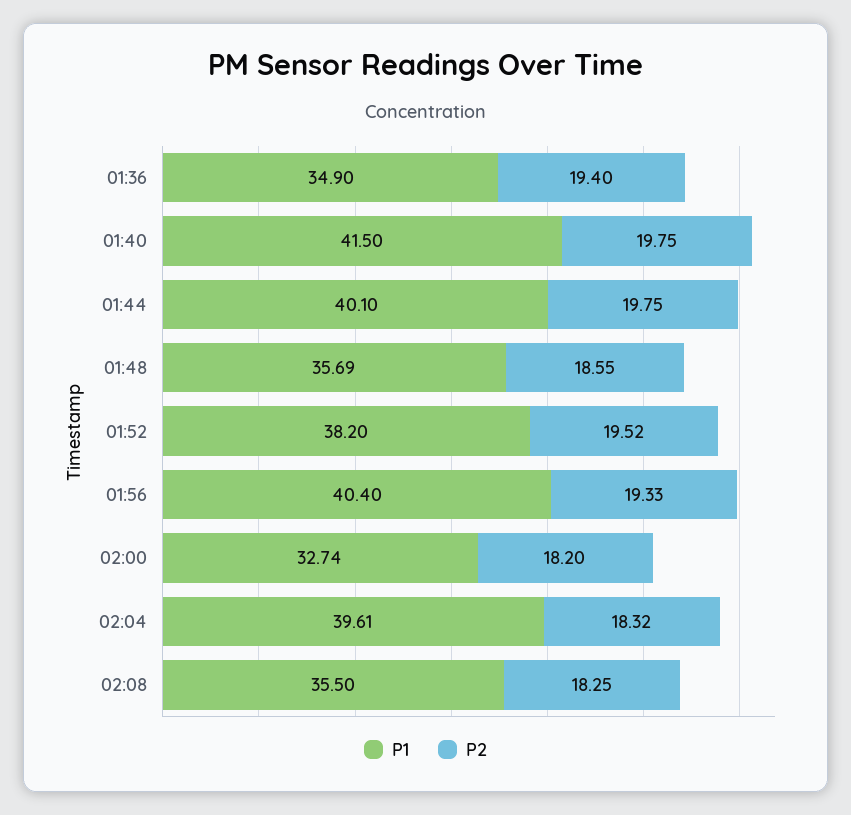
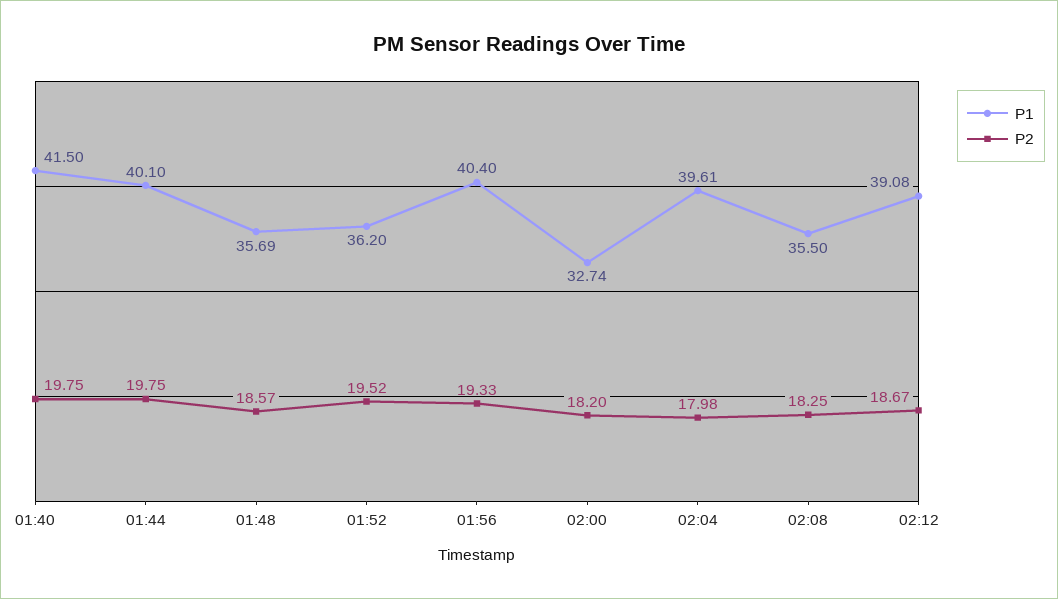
P1, 01:36: 34.9 -> none
P2, 01:36: 19.4 -> none
P2, 01:48: 18.55 -> 18.57
P1, 01:52: 38.2 -> 36.2
P2, 02:04: 18.32 -> 17.98
P1, 02:12: none -> 39.08
P2, 02:12: none -> 18.67

